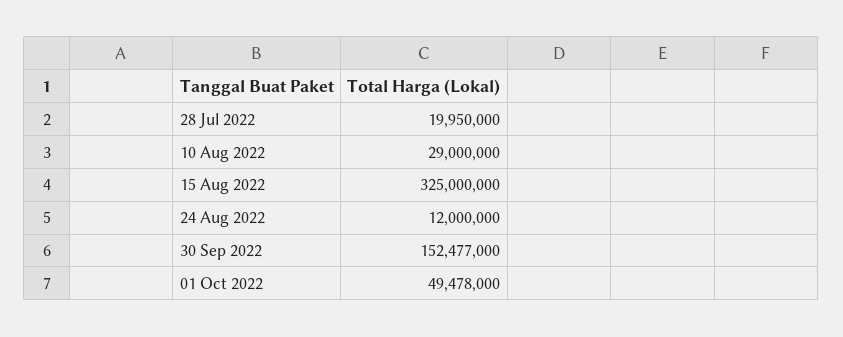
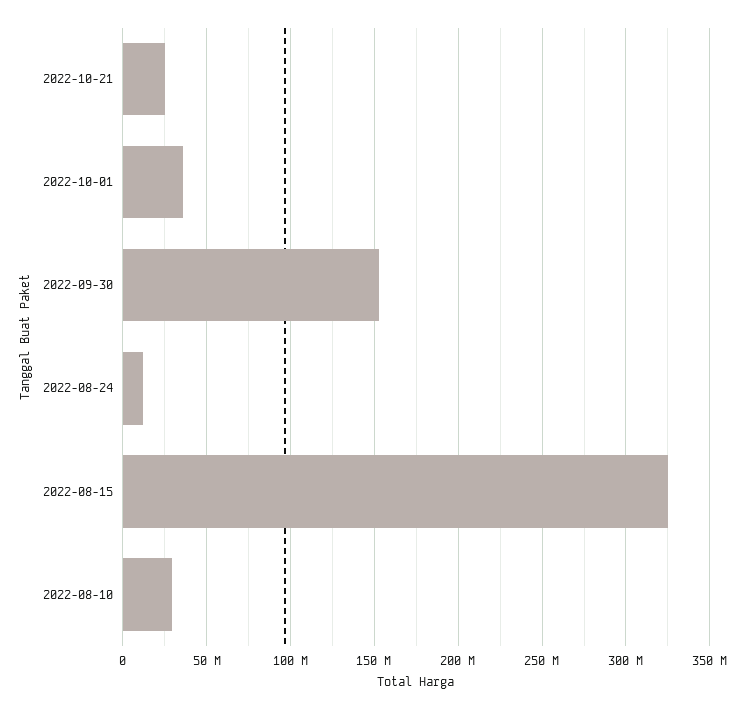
28 Jul 2022: 19950000 -> none
01 Oct 2022: 49478000 -> 35000000
2022-10-21: none -> 25000000

